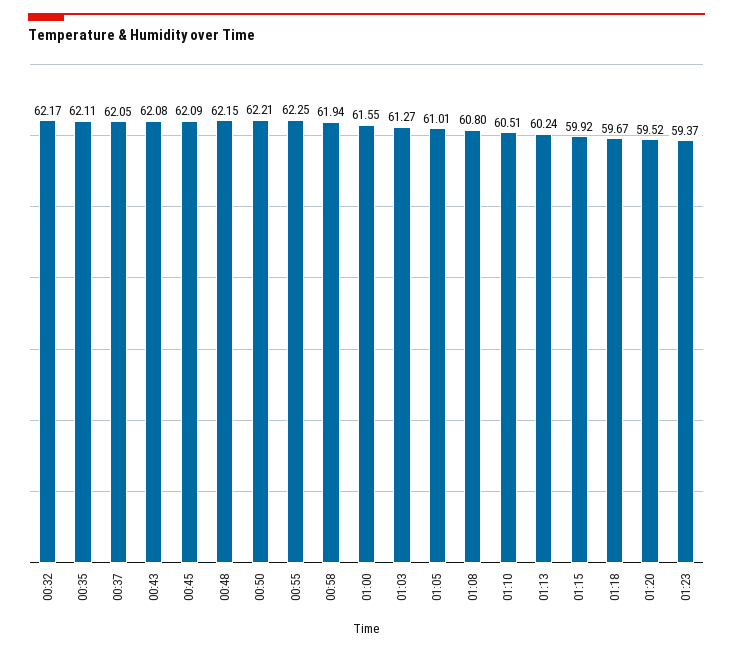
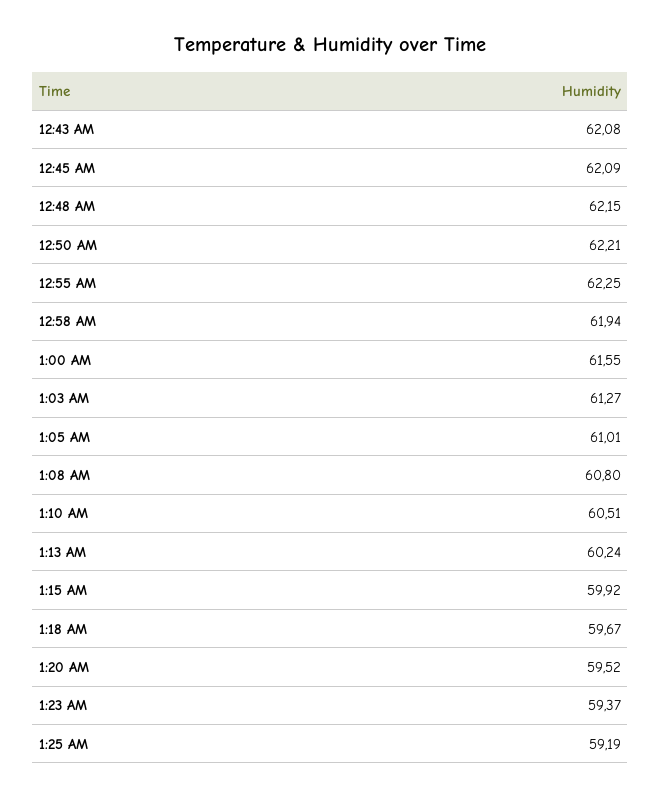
00:32: 62.17 -> none
00:35: 62.11 -> none
00:37: 62.05 -> none
1:25 AM: none -> 59.19

